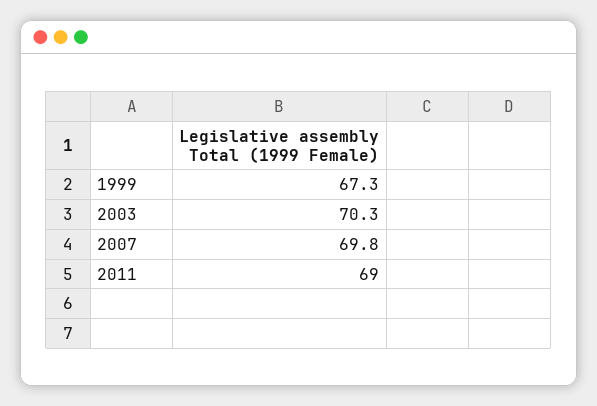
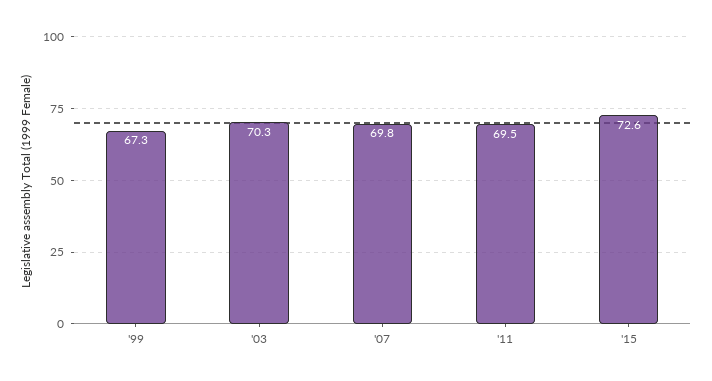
2011: 69 -> 69.5
'15: none -> 72.6

